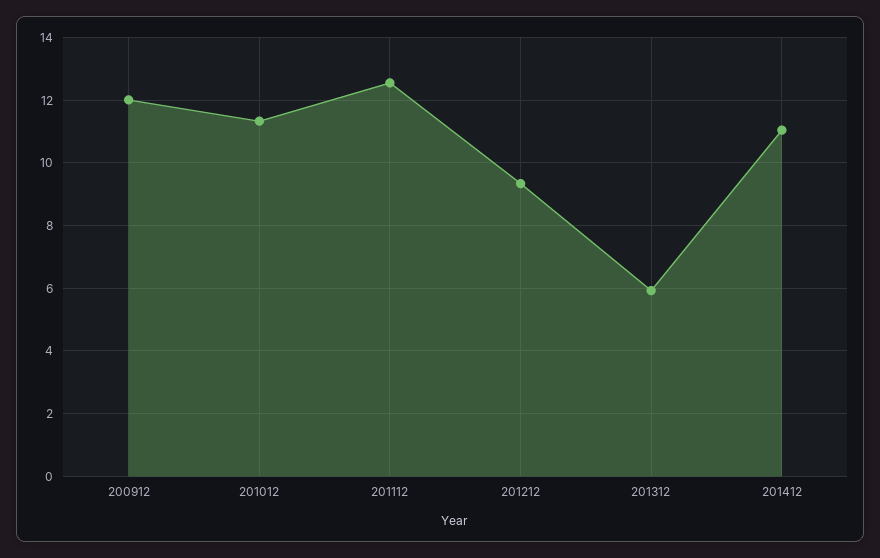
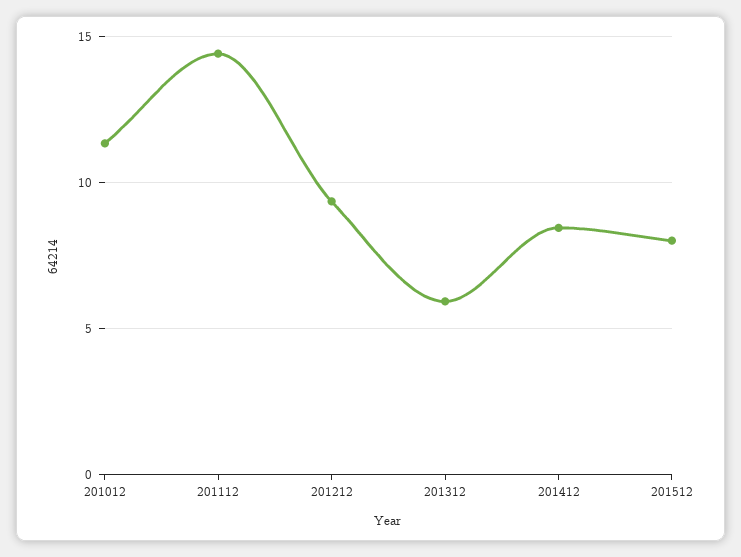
200912: 12 -> none
201112: 12.6 -> 14.5
201412: 11 -> 8.5
201512: none -> 8

